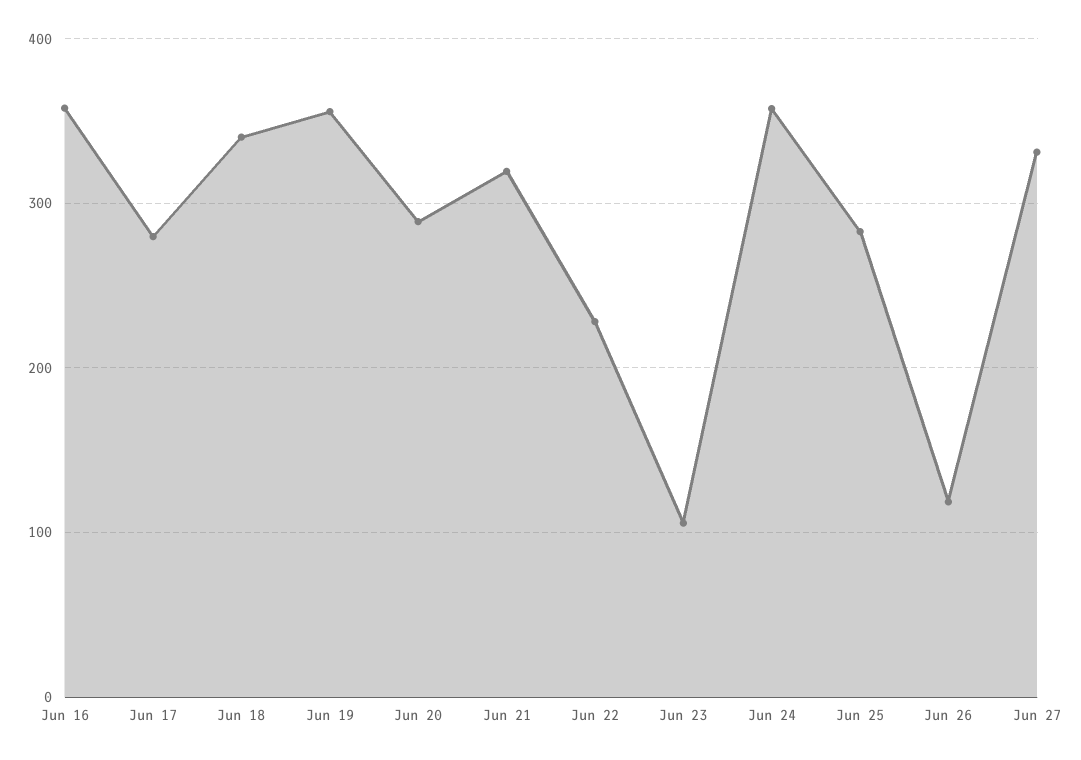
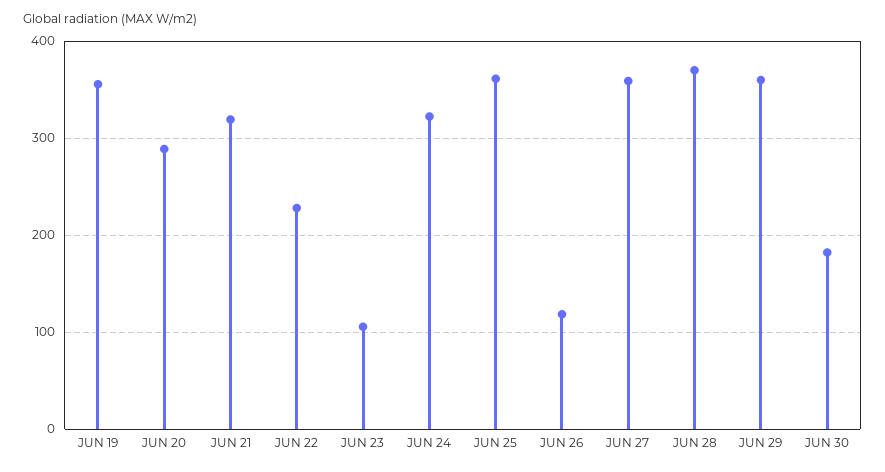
Jun 16: 360 -> none
Jun 17: 280 -> none
Jun 18: 340 -> none
Jun 24: 360 -> 320
Jun 25: 280 -> 360
Jun 27: 330 -> 360
JUN 28: none -> 370
JUN 29: none -> 360
JUN 30: none -> 180

